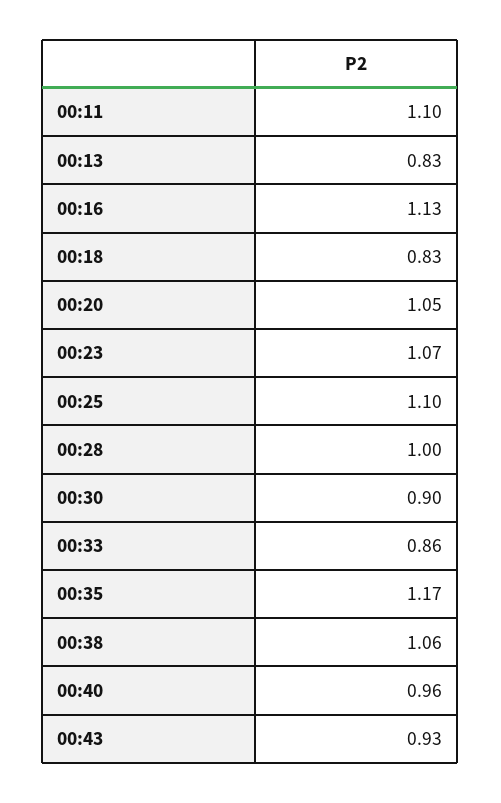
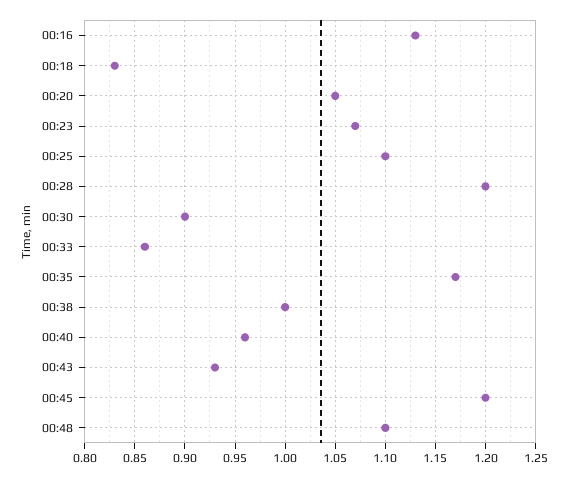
00:11: 1.1 -> none
00:13: 0.83 -> none
00:28: 1 -> 1.2
00:38: 1.06 -> 1
00:45: none -> 1.2
00:48: none -> 1.1

